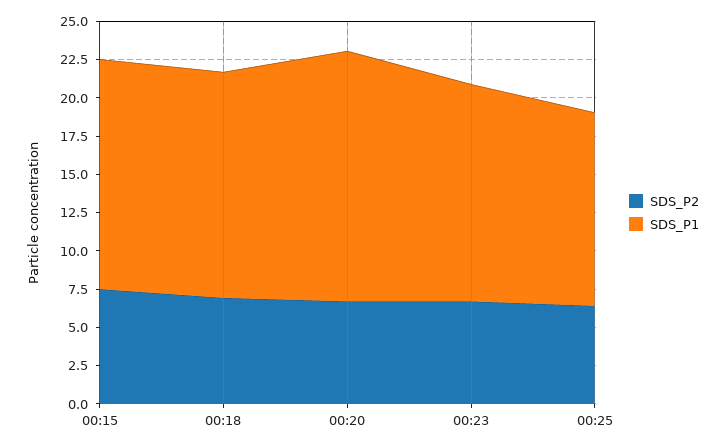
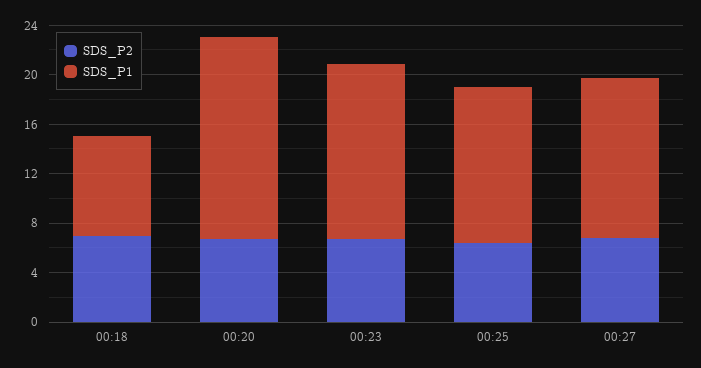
SDS_P2, 00:15: 7.5 -> none
SDS_P1, 00:15: 15 -> none
SDS_P1, 00:18: 15 -> 8
SDS_P2, 00:27: none -> 7
SDS_P1, 00:27: none -> 13

